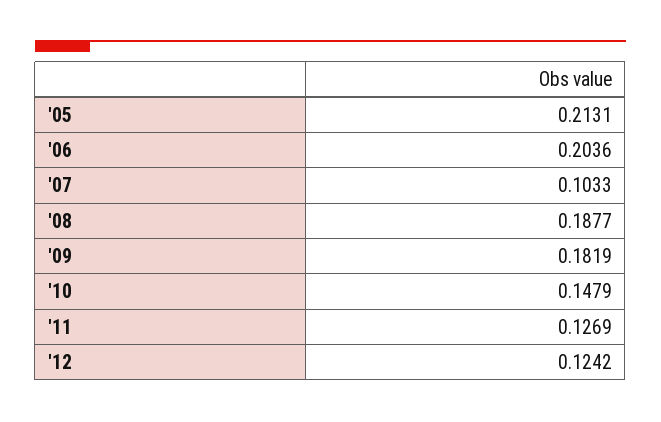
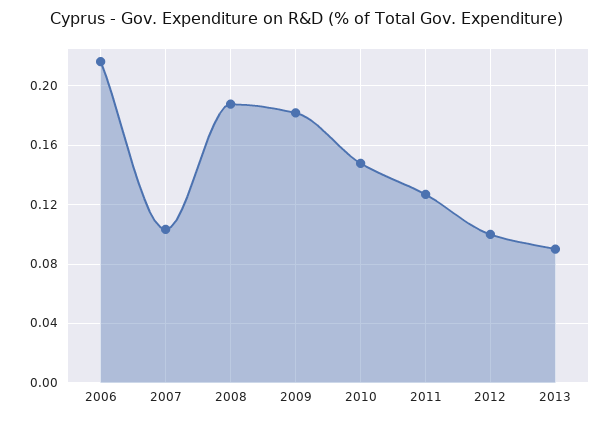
'05: 0.2131 -> none
'06: 0.2036 -> 0.215
'12: 0.1242 -> 0.1
2013: none -> 0.09

